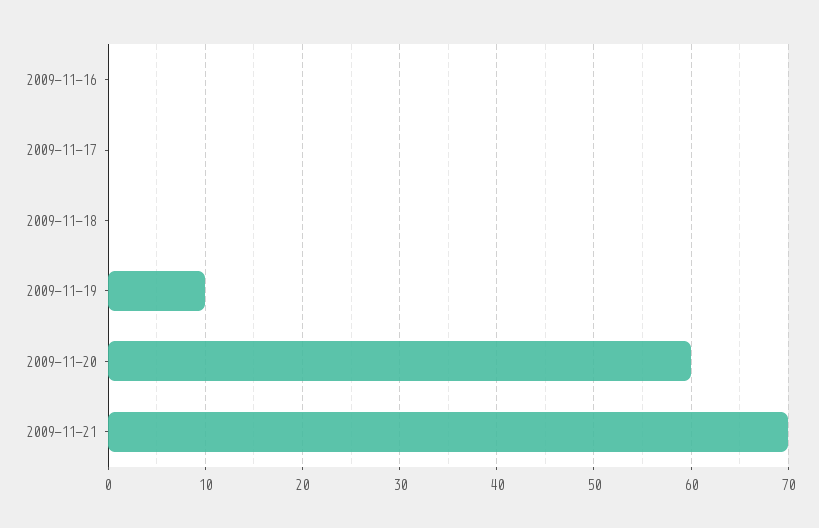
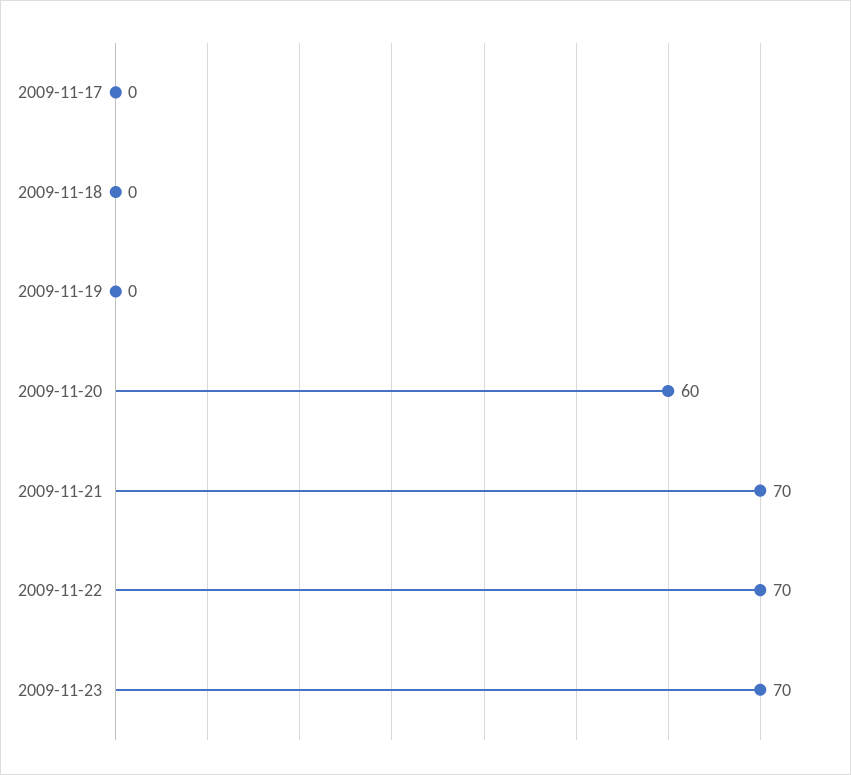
2009-11-16: 0 -> none
2009-11-19: 10 -> 0
2009-11-22: none -> 70
2009-11-23: none -> 70

